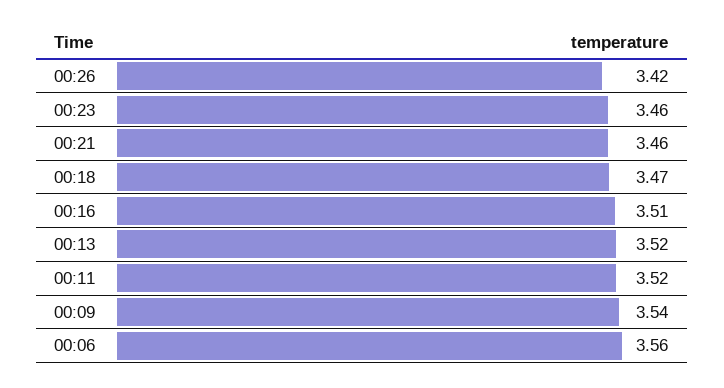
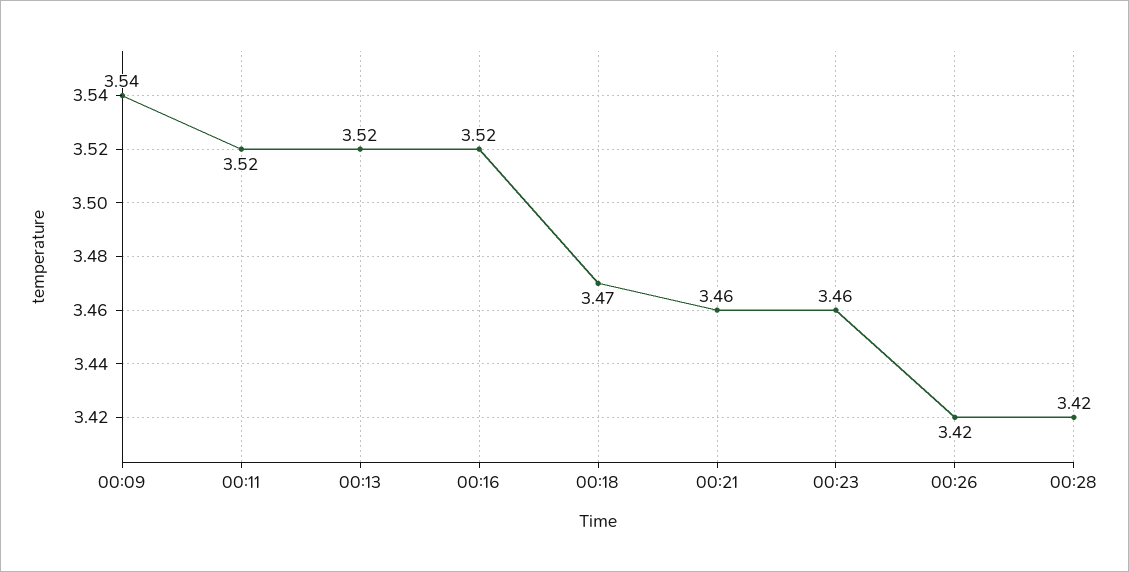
00:16: 3.51 -> 3.52
00:06: 3.56 -> none
00:28: none -> 3.42

